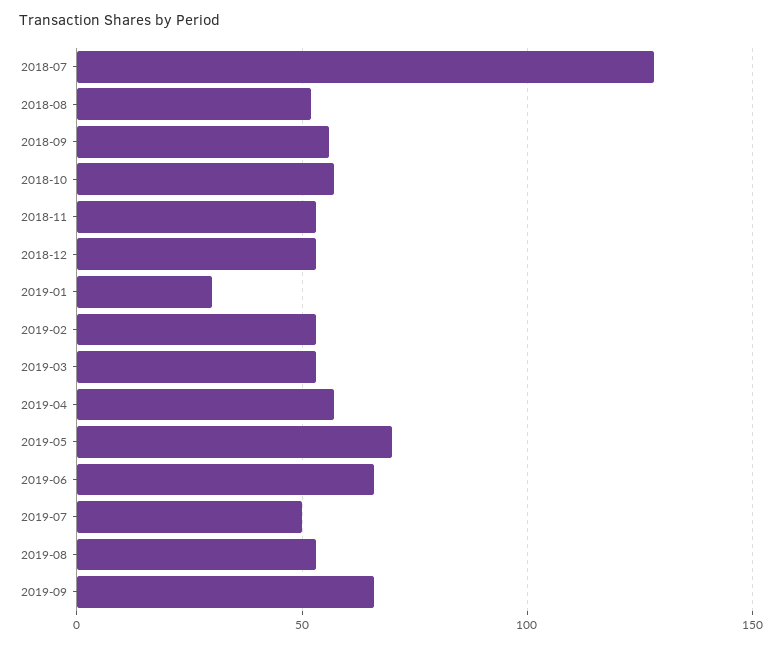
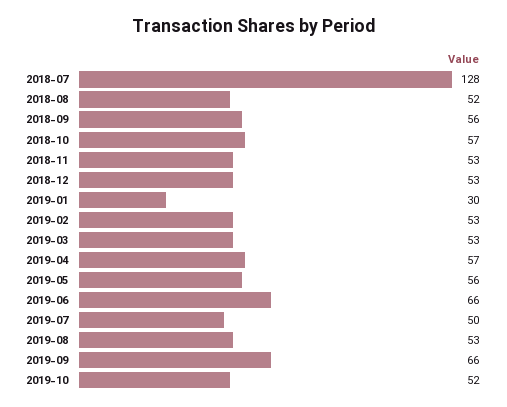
2019-05: 70 -> 56
2019-10: none -> 52

